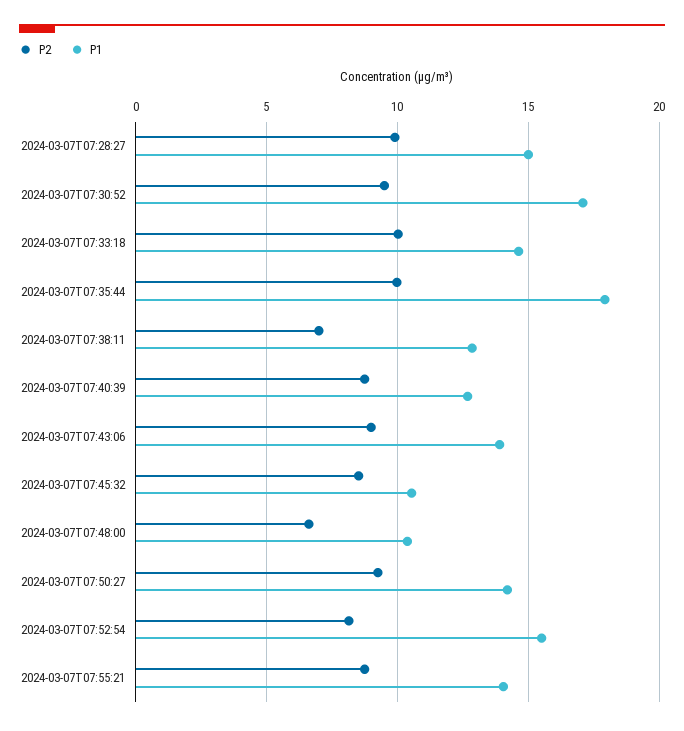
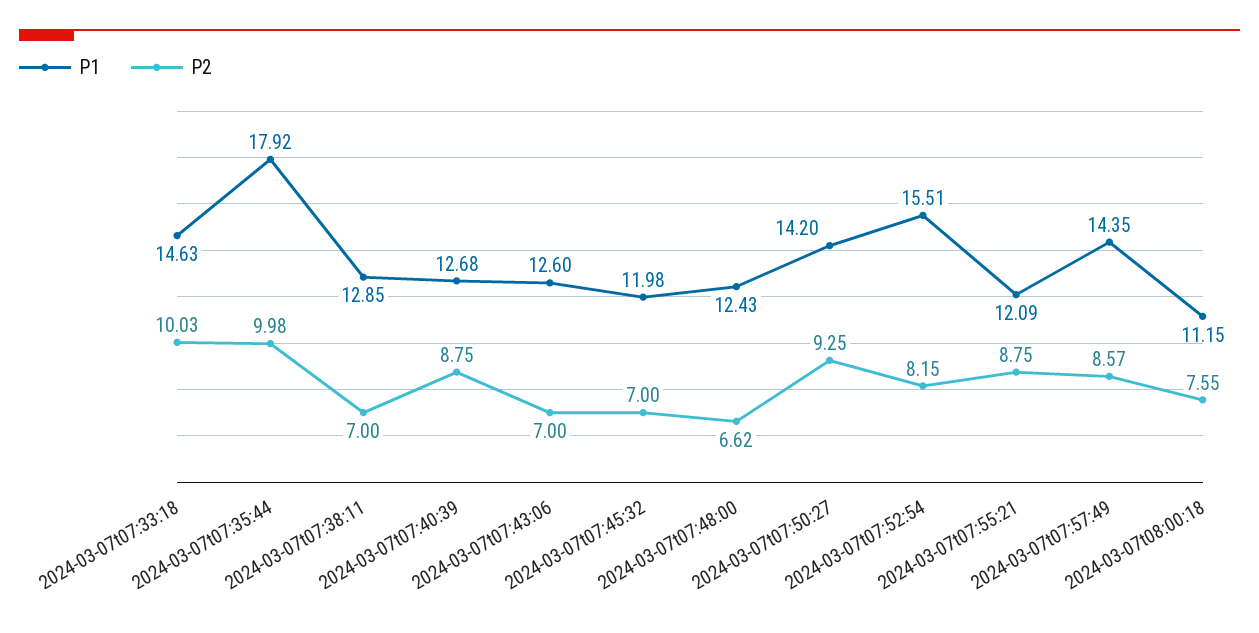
P2, 2024-03-07T07:28:27: 10 -> none
P1, 2024-03-07T07:28:27: 15 -> none
P2, 2024-03-07T07:30:52: 9.5 -> none
P1, 2024-03-07T07:30:52: 17 -> none
P2, 2024-03-07T07:43:06: 9 -> 7
P1, 2024-03-07T07:43:06: 14 -> 12.6
P2, 2024-03-07T07:45:32: 8.5 -> 7
P1, 2024-03-07T07:45:32: 10.5 -> 11.98
P1, 2024-03-07T07:48:00: 10.5 -> 12.43
P1, 2024-03-07T07:55:21: 14 -> 12.09
P1, 2024-03-07t07:57:49: none -> 14.35
P2, 2024-03-07t07:57:49: none -> 8.57
P1, 2024-03-07t08:00:18: none -> 11.15
P2, 2024-03-07t08:00:18: none -> 7.55

